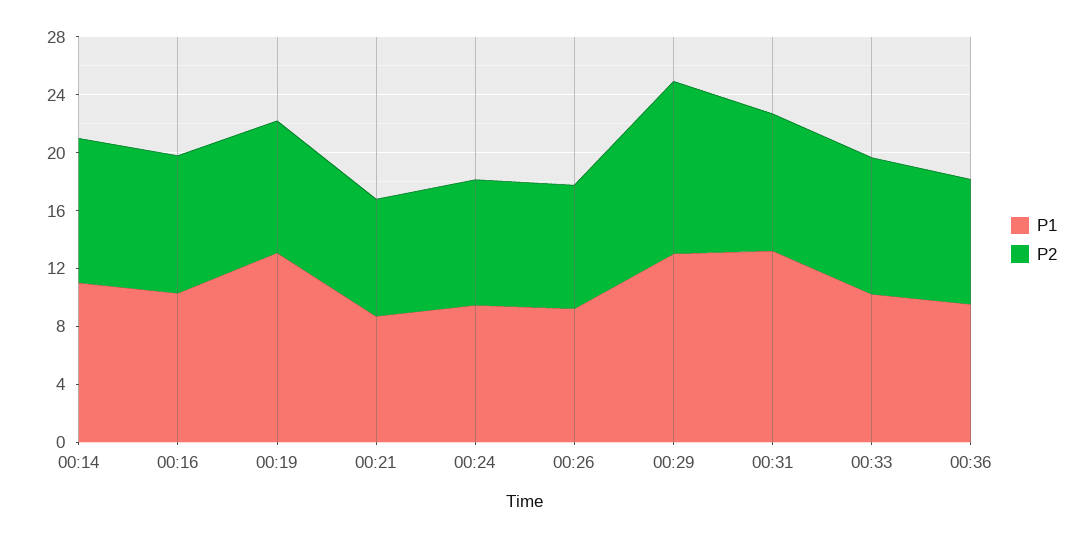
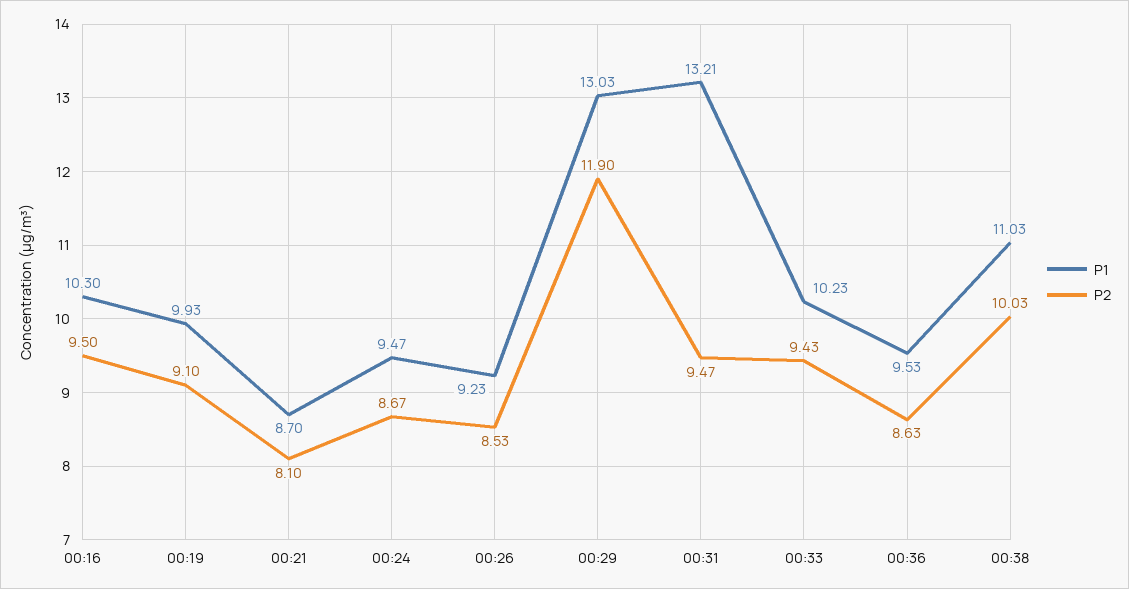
P1, 00:14: 11 -> none
P2, 00:14: 10 -> none
P1, 00:19: 13 -> 9.93
P1, 00:38: none -> 11.03
P2, 00:38: none -> 10.03

